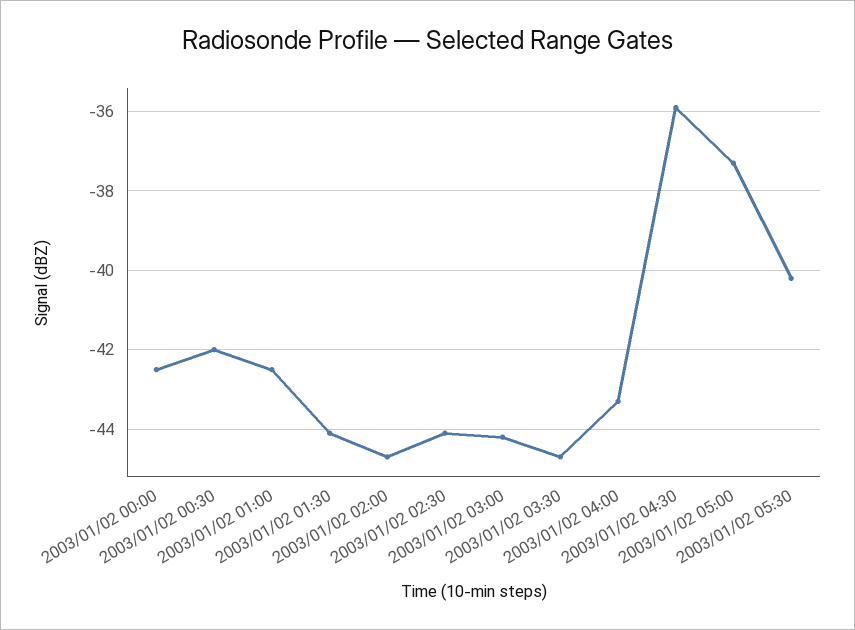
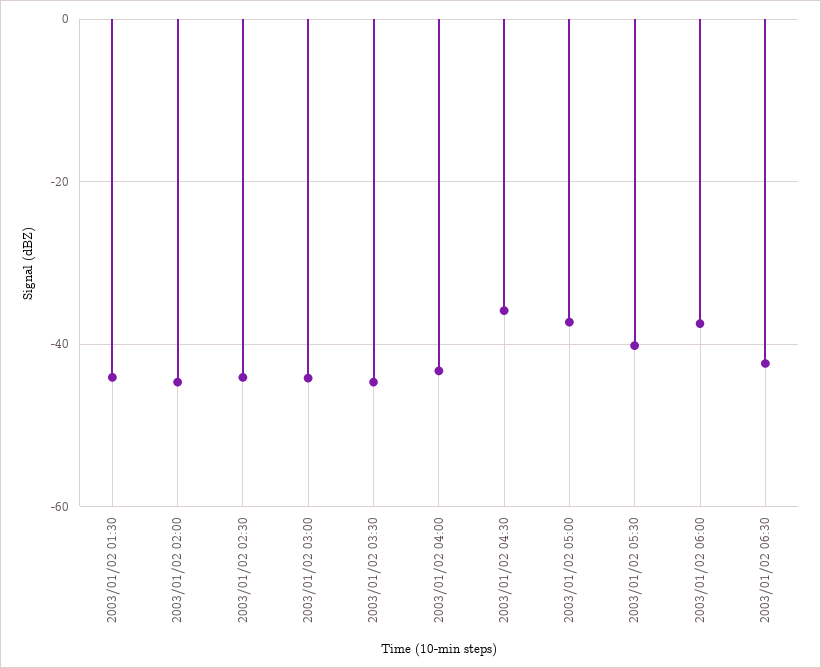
2003/01/02 00:00: -42.5 -> none
2003/01/02 00:30: -42 -> none
2003/01/02 01:00: -42.5 -> none
2003/01/02 06:00: none -> -38
2003/01/02 06:30: none -> -42

